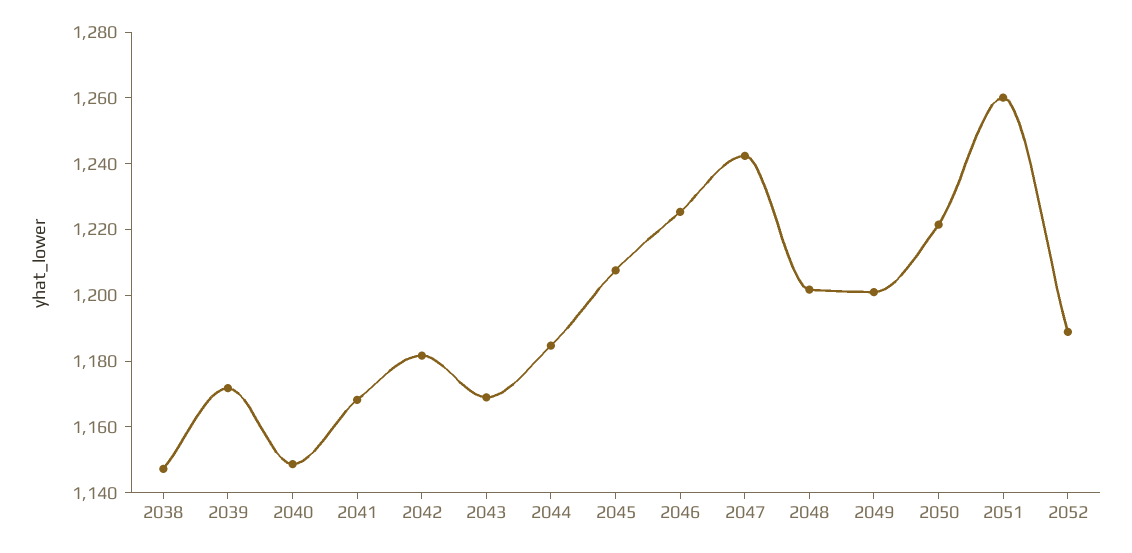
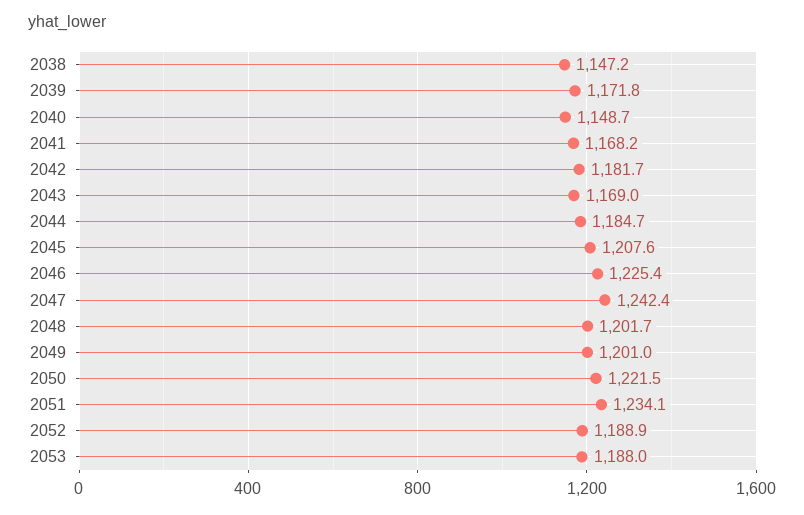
2051: 1260 -> 1234.1
2053: none -> 1188

